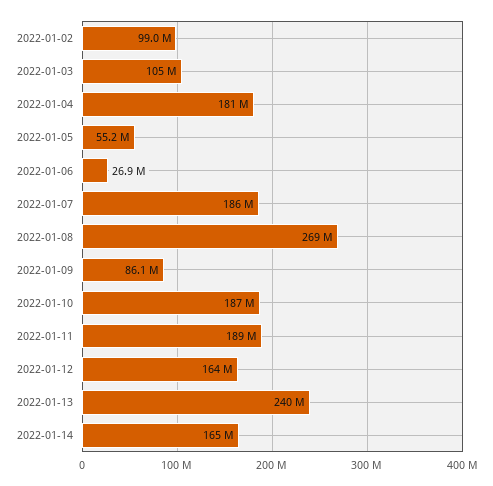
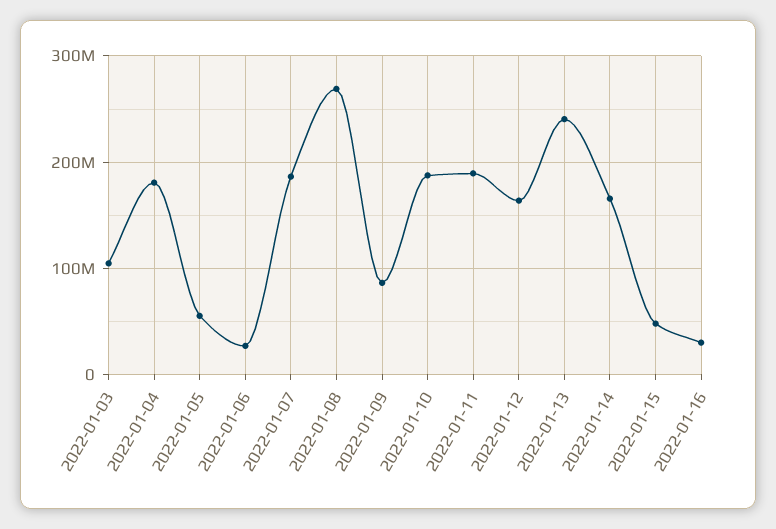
2022-01-02: 99000000 -> none
2022-01-15: none -> 50000000
2022-01-16: none -> 30000000

